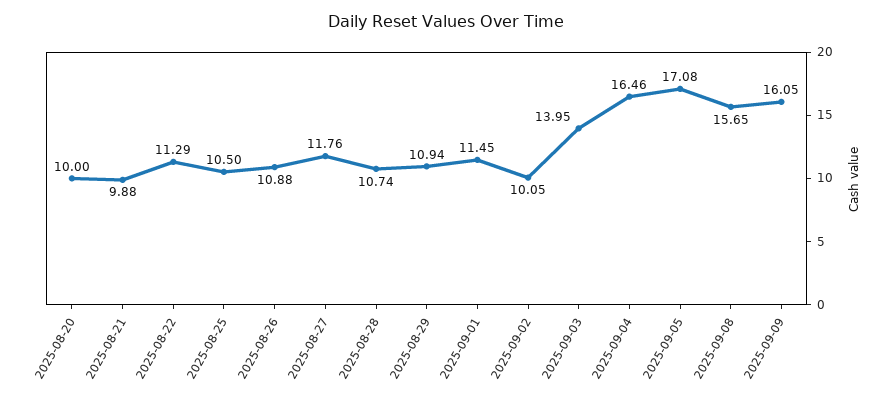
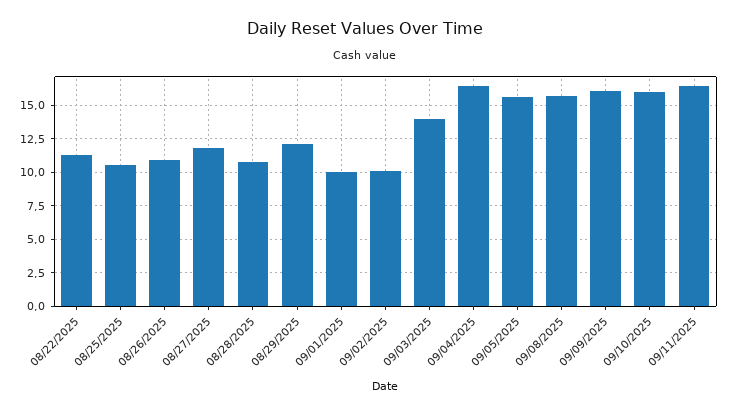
2025-08-20: 10 -> none
2025-08-21: 9.88 -> none
2025-08-29: 10.94 -> 12
2025-09-01: 11.45 -> 10
2025-09-05: 17.08 -> 15.5
09/10/2025: none -> 16
09/11/2025: none -> 16.5

